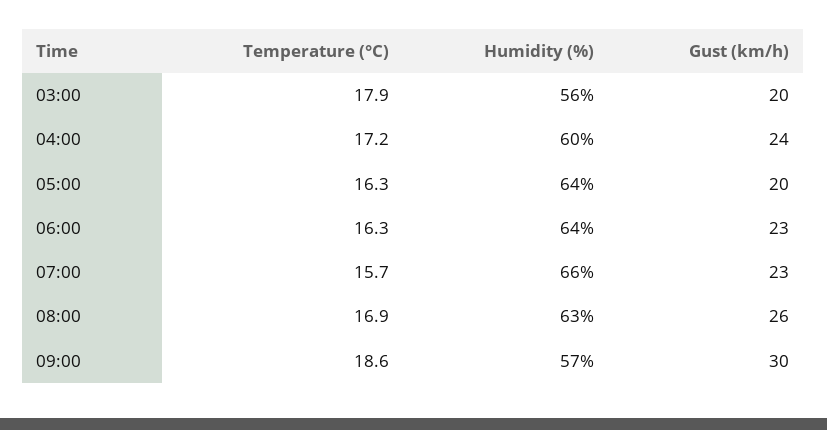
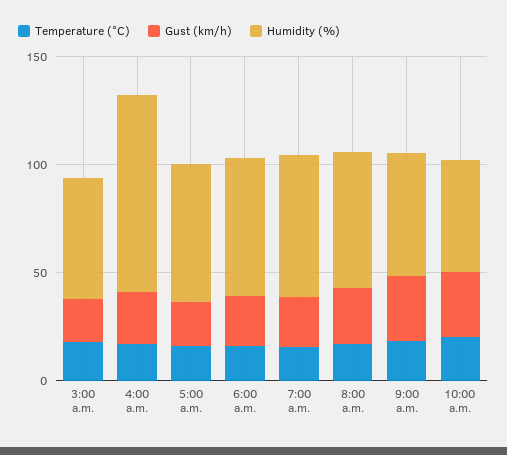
Humidity (%), 04:00: 60 -> 90
Temperature (°C), 10:00 a.m.: none -> 20
Gust (km/h), 10:00 a.m.: none -> 30
Humidity (%), 10:00 a.m.: none -> 50

